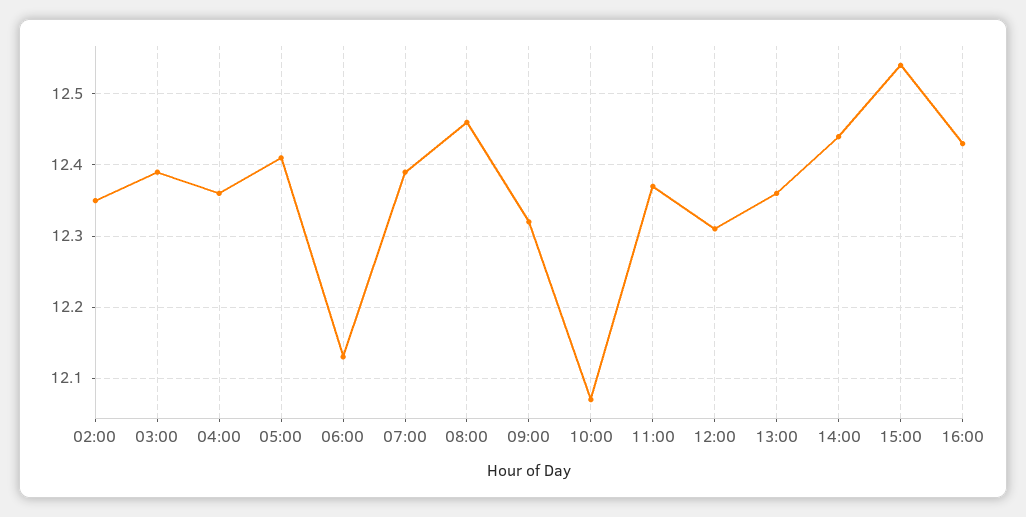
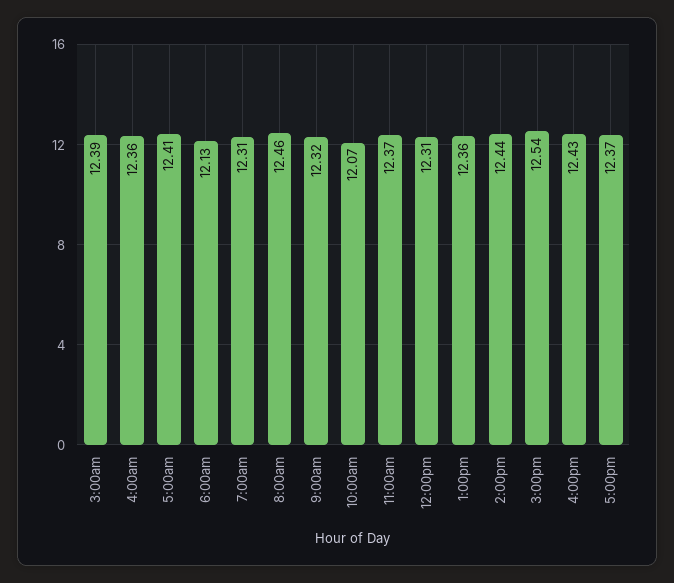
02:00: 12.35 -> none
07:00: 12.39 -> 12.31
5:00pm: none -> 12.37

